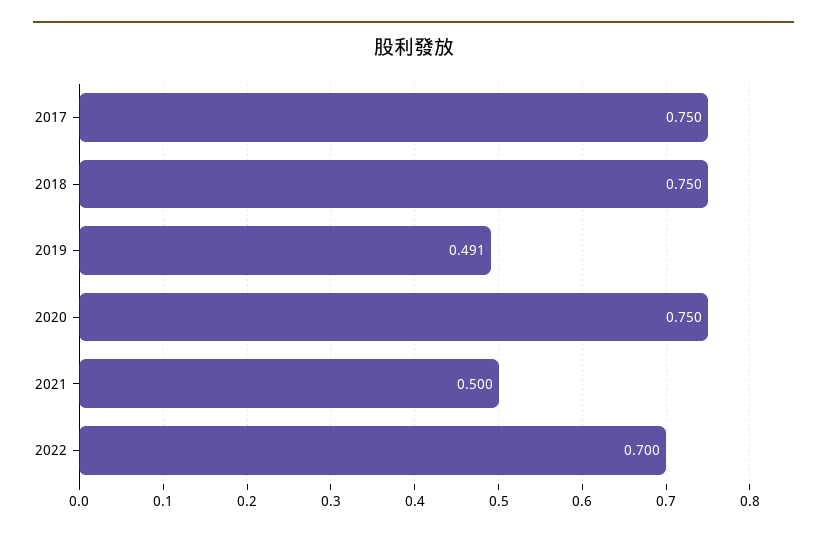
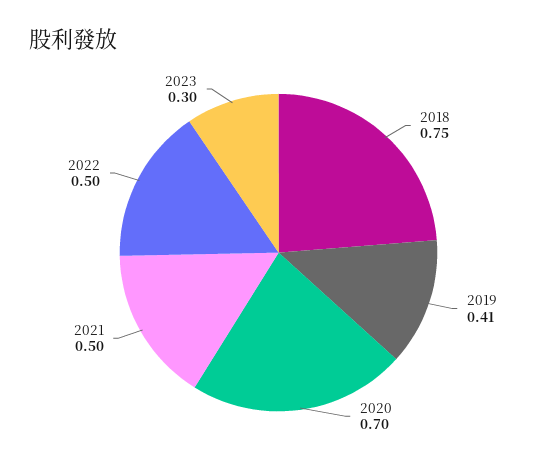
2017: 0.75 -> none
2019: 0.491 -> 0.41
2020: 0.75 -> 0.7
2022: 0.7 -> 0.5
2023: none -> 0.3

